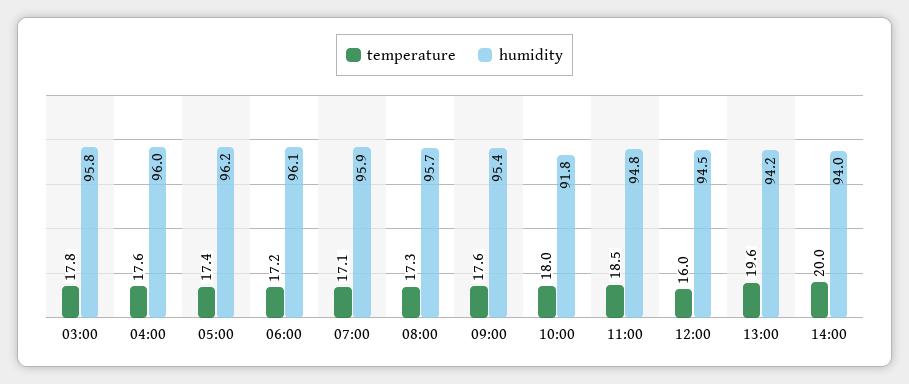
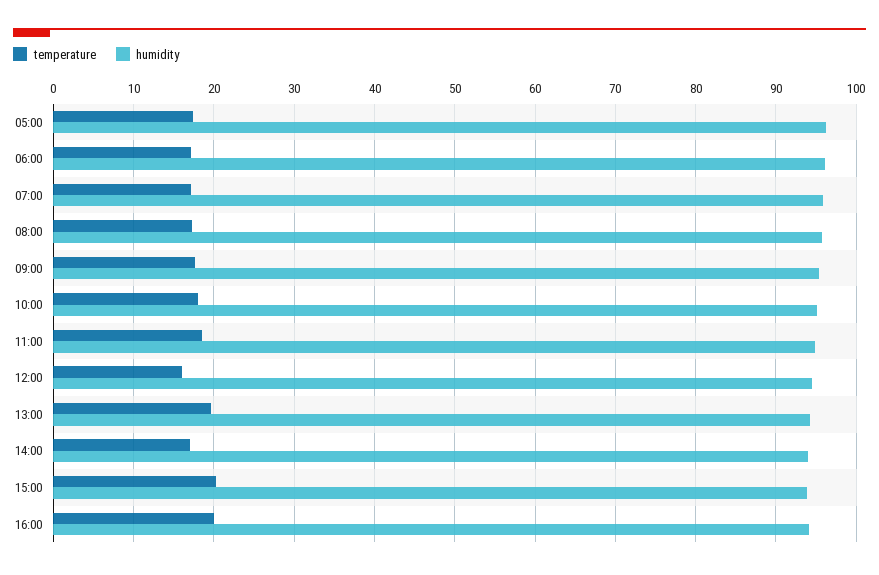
temperature, 03:00: 17.8 -> none
humidity, 03:00: 95.8 -> none
temperature, 04:00: 17.6 -> none
humidity, 04:00: 96 -> none
humidity, 10:00: 91.8 -> 95
temperature, 14:00: 20 -> 17
temperature, 15:00: none -> 20
humidity, 15:00: none -> 94
temperature, 16:00: none -> 20
humidity, 16:00: none -> 94

